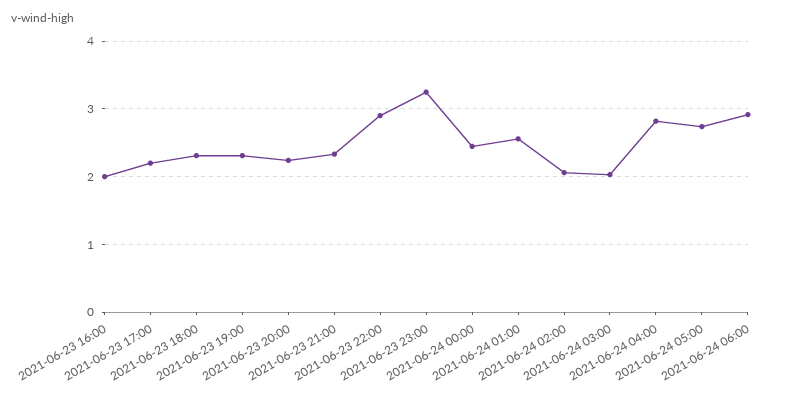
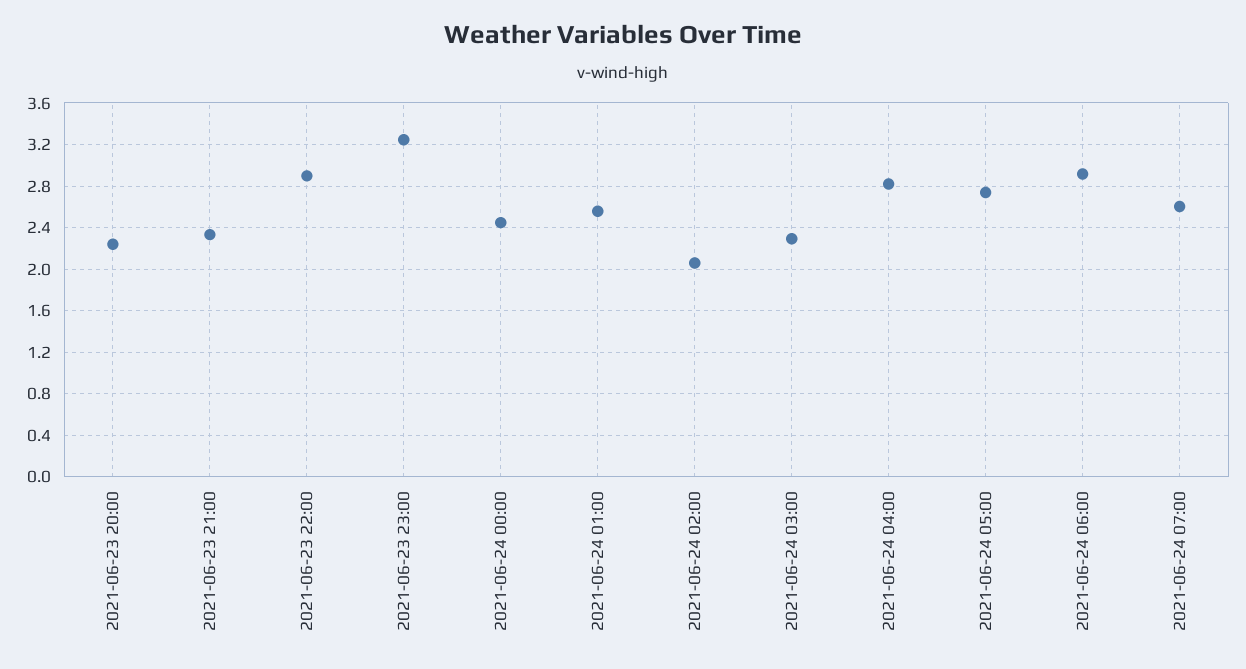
2021-06-23 16:00: 2 -> none
2021-06-23 17:00: 2.2 -> none
2021-06-23 18:00: 2.3 -> none
2021-06-23 19:00: 2.3 -> none
2021-06-24 03:00: 2 -> 2.3
2021-06-24 07:00: none -> 2.6

